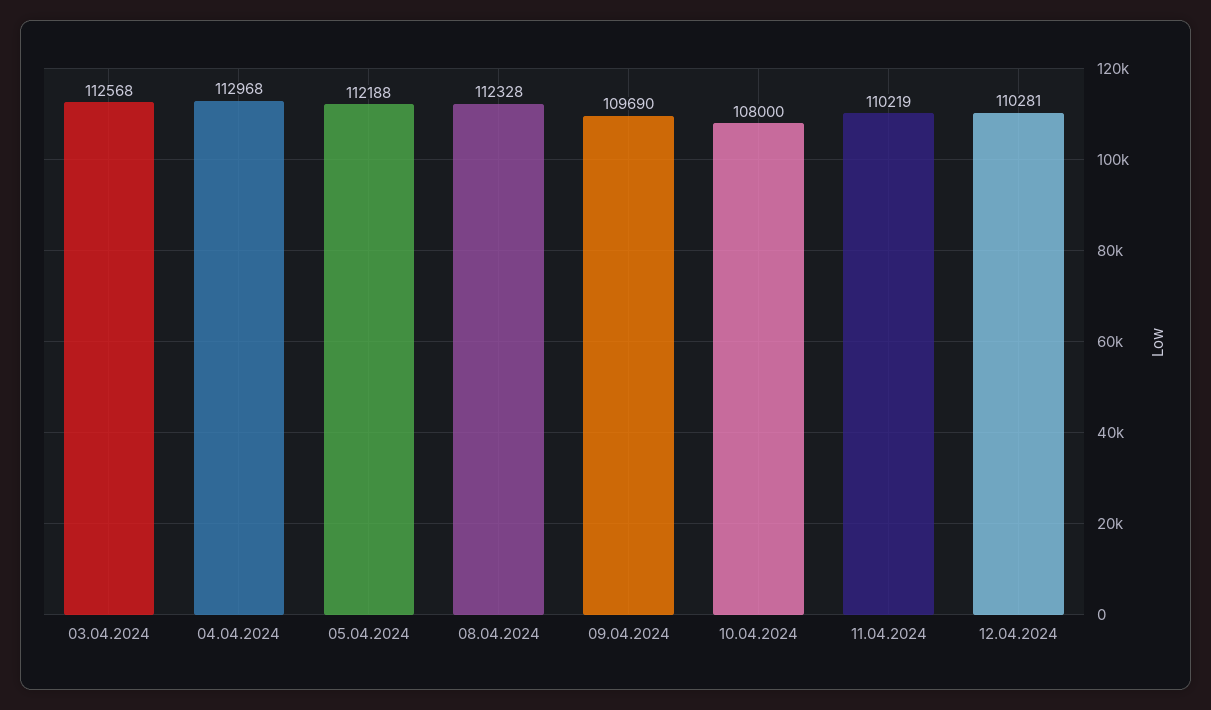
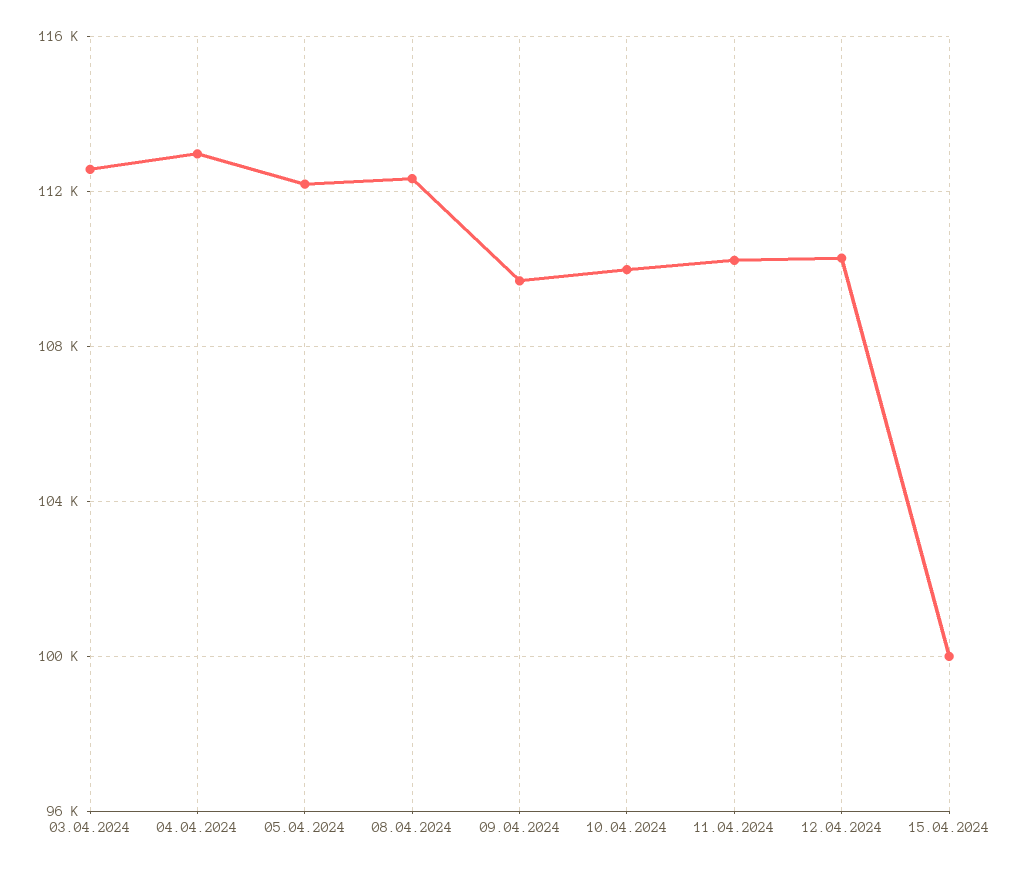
10.04.2024: 108000 -> 110000
15.04.2024: none -> 100000

